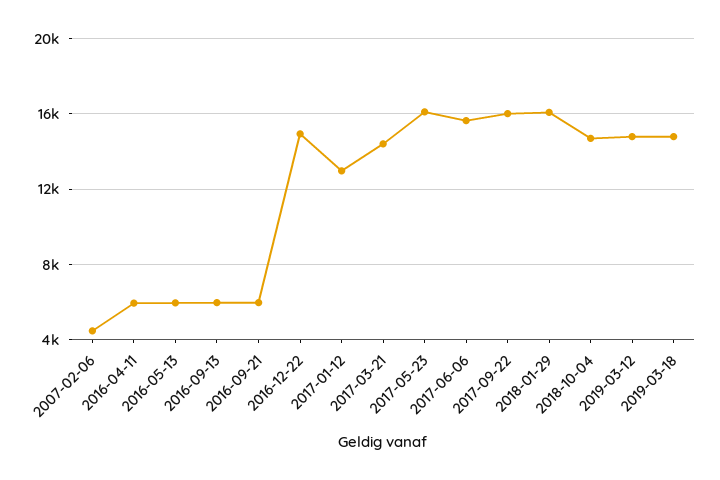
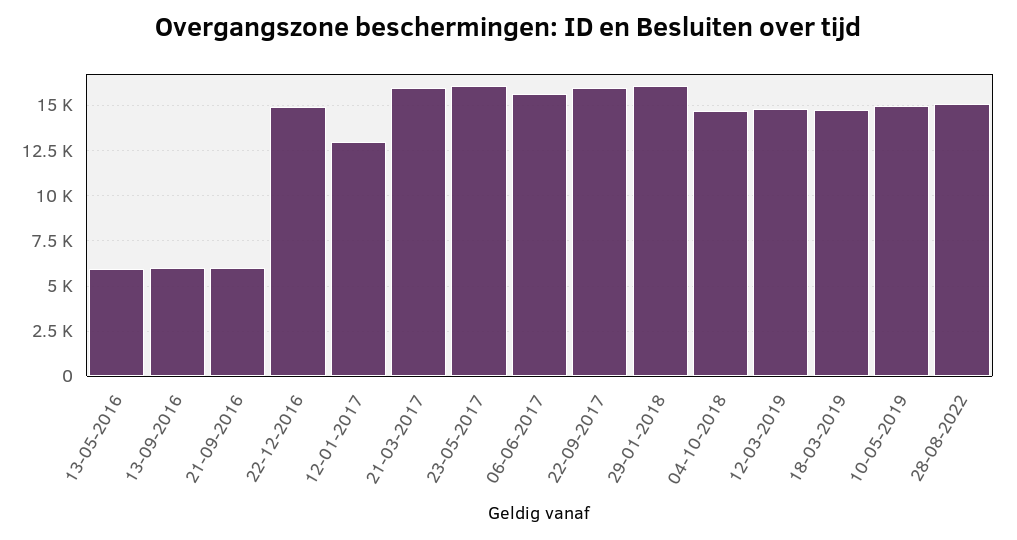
2007-02-06: 4500 -> none
2016-04-11: 6000 -> none
2017-03-21: 14500 -> 16000
10-05-2019: none -> 15000
28-08-2022: none -> 15000

